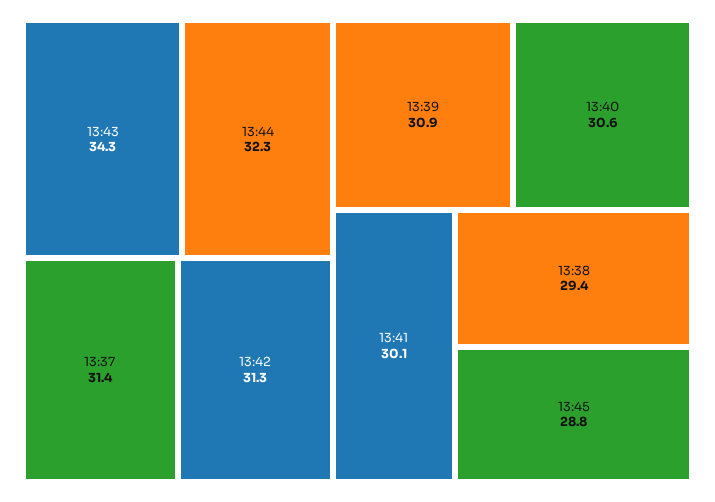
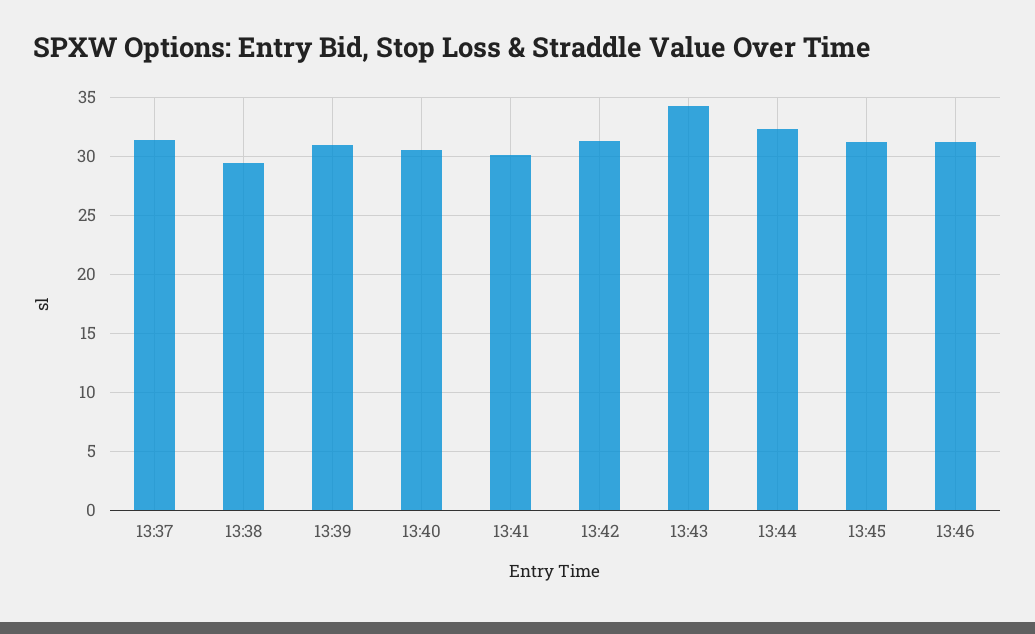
13:45: 28.8 -> 31
13:46: none -> 31

